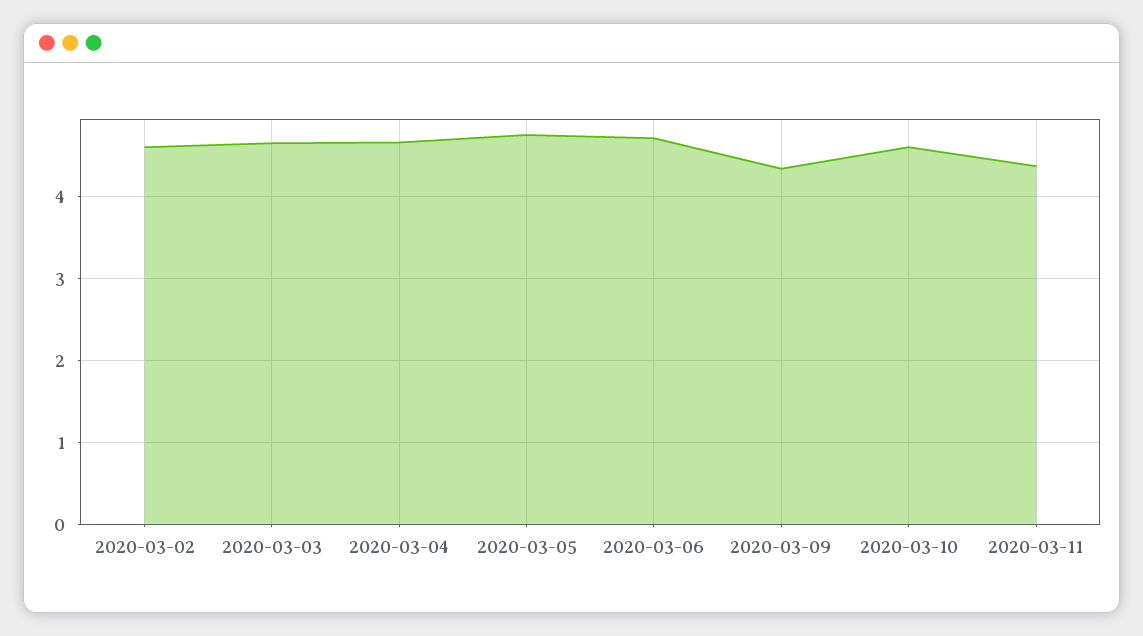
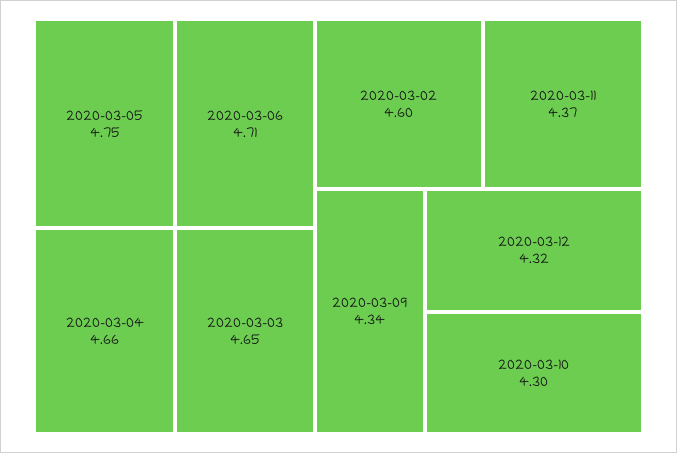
2020-03-10: 4.6 -> 4.3
2020-03-12: none -> 4.32

